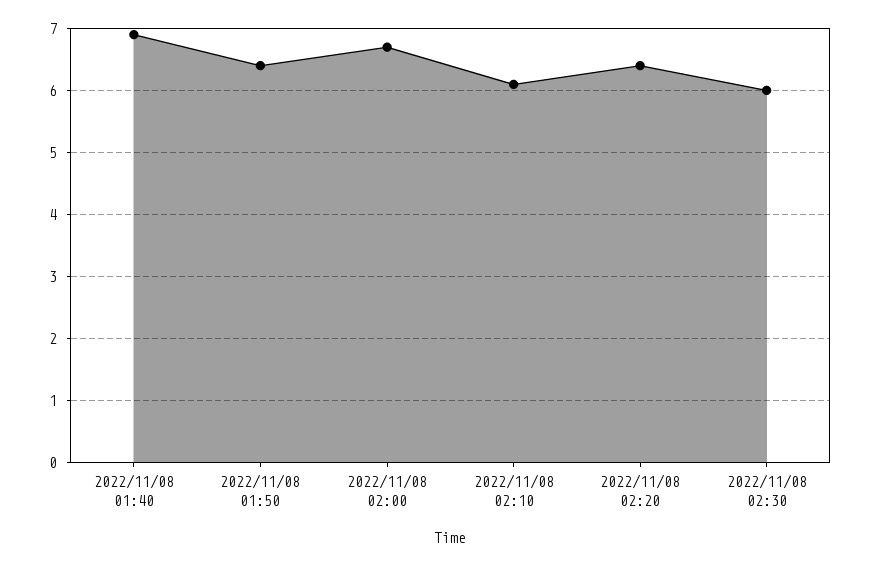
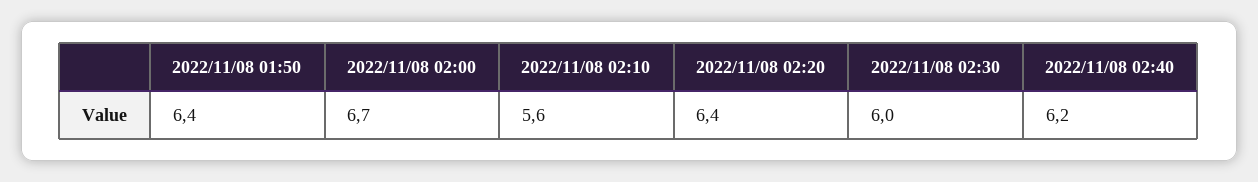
2022/11/08 01:40: 6.9 -> none
2022/11/08 02:10: 6.1 -> 5.6
2022/11/08 02:40: none -> 6.2

